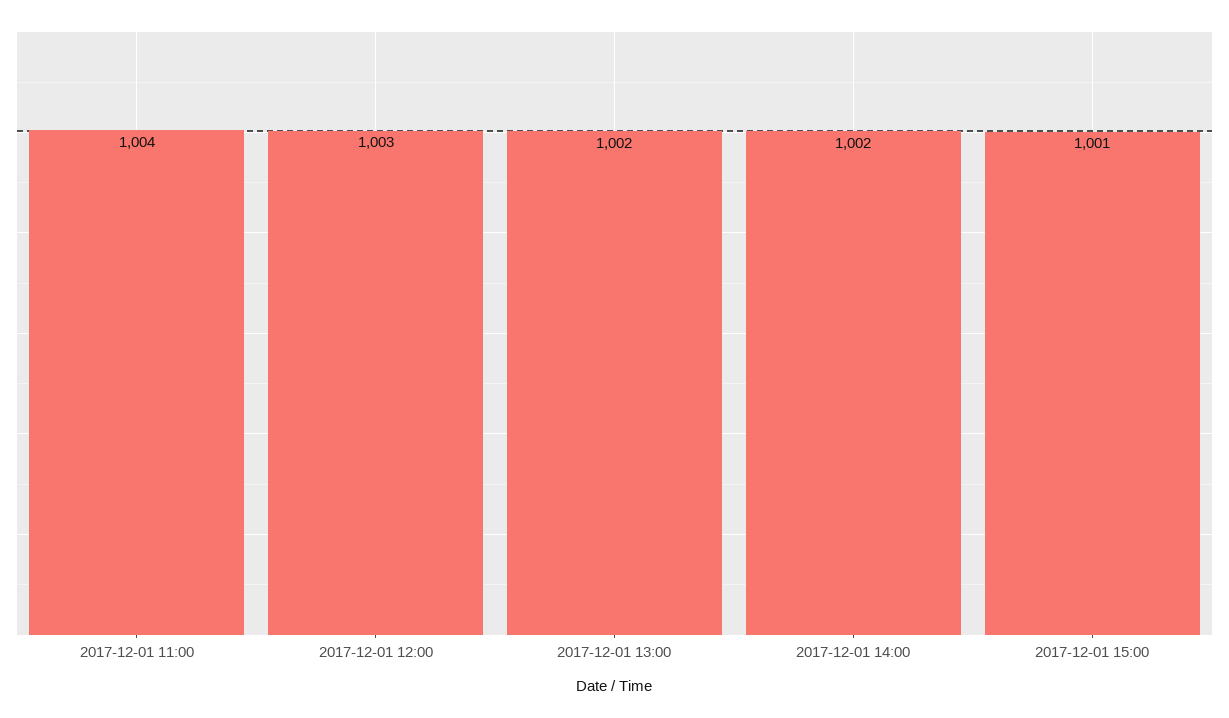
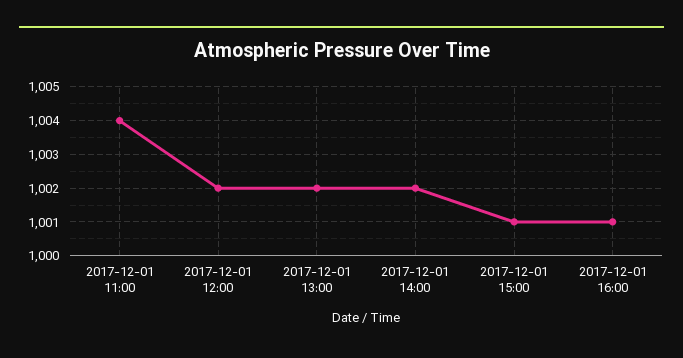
2017-12-01 12:00: 1003 -> 1002
2017-12-01 16:00: none -> 1001

